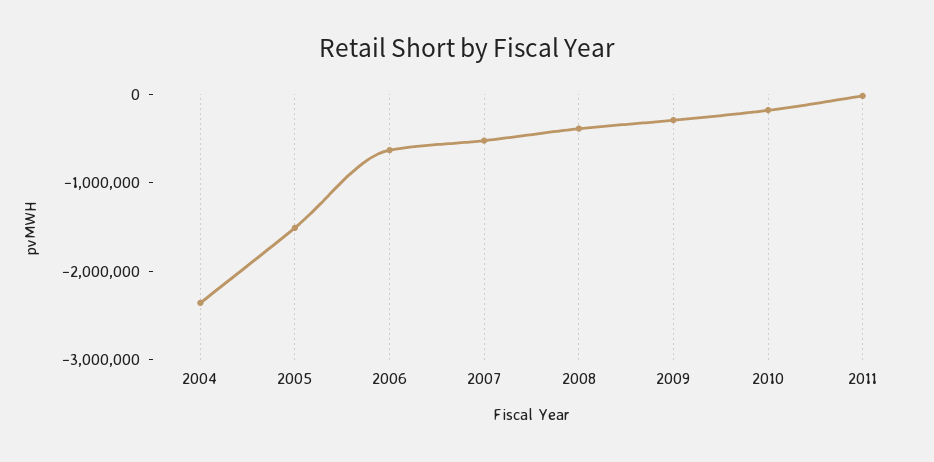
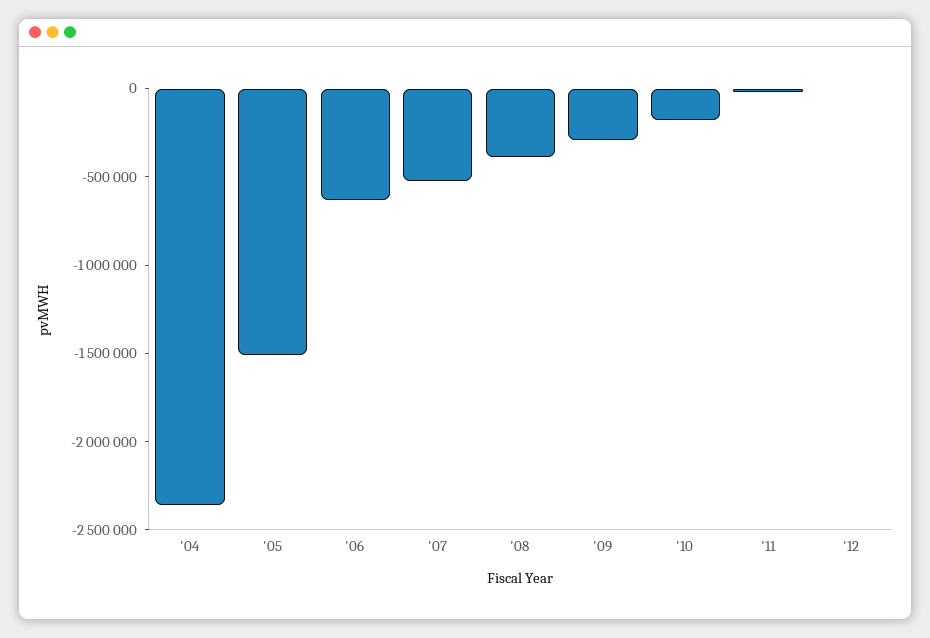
'12: none -> 0

